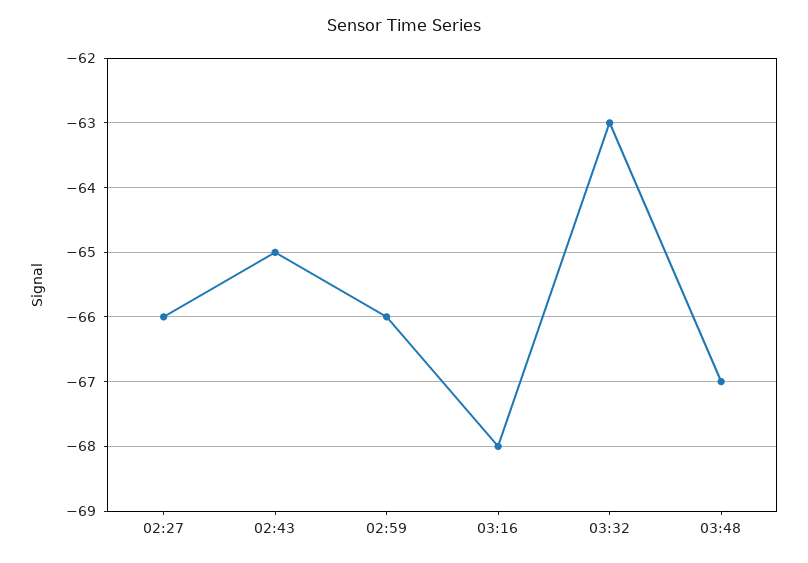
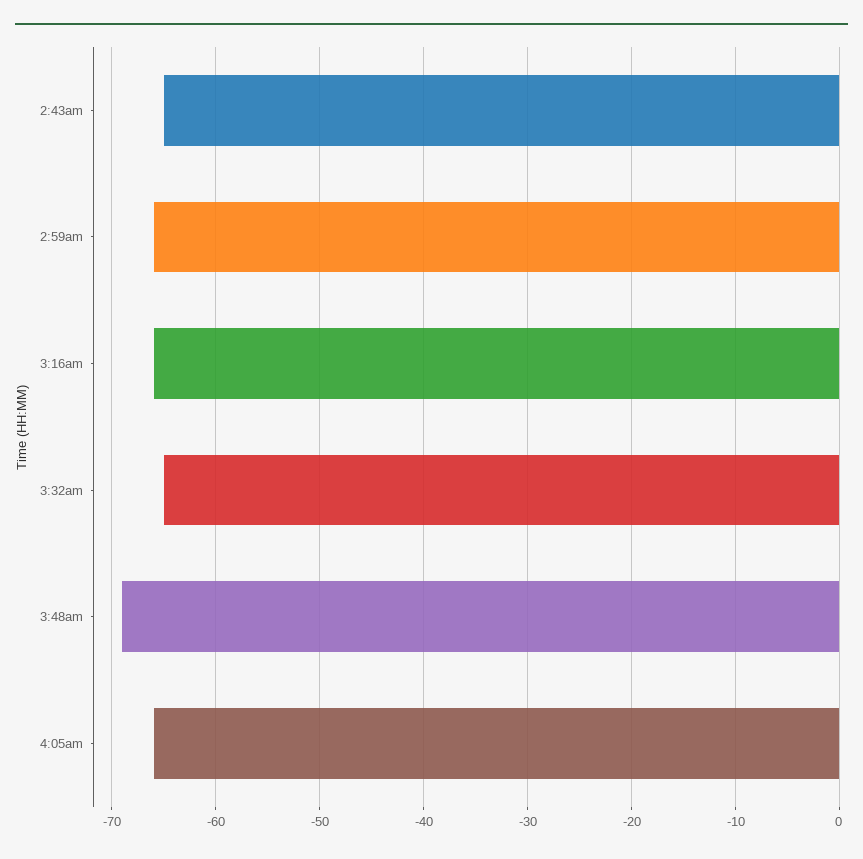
02:27: -66 -> none
03:16: -68 -> -66
03:32: -63 -> -65
03:48: -67 -> -69
4:05am: none -> -66

